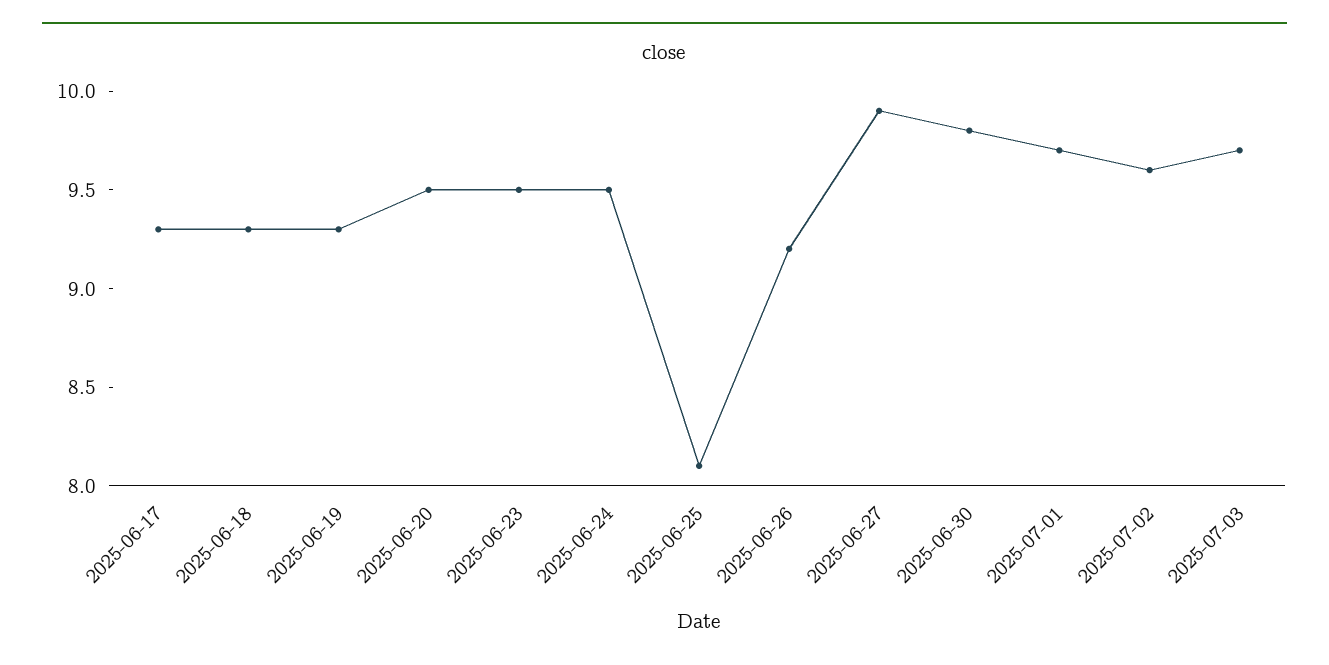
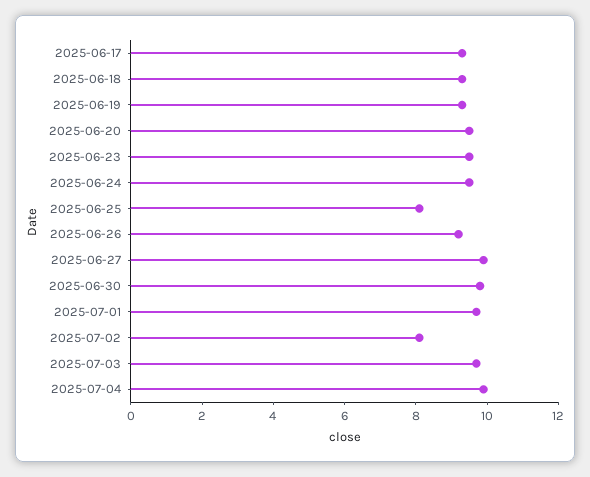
2025-07-02: 9.6 -> 8
2025-07-04: none -> 10

